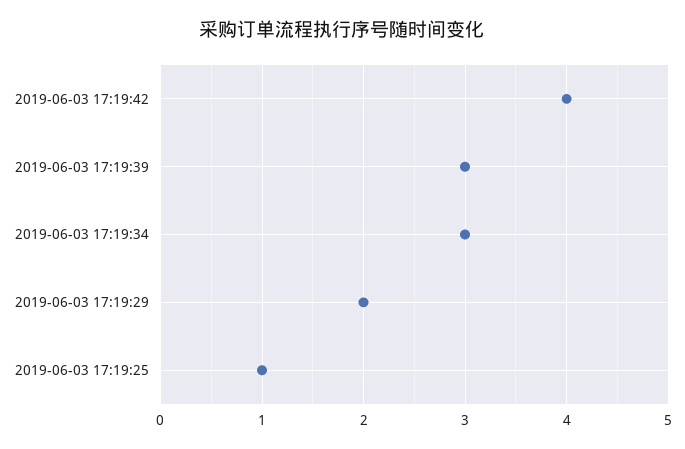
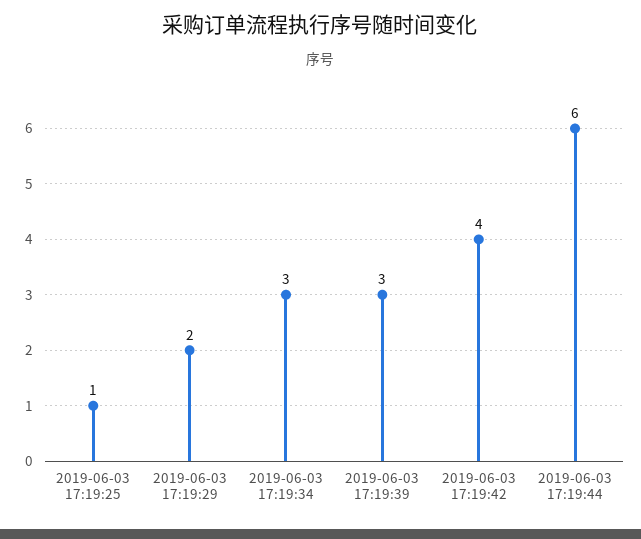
2019-06-03 17:19:44: none -> 6

